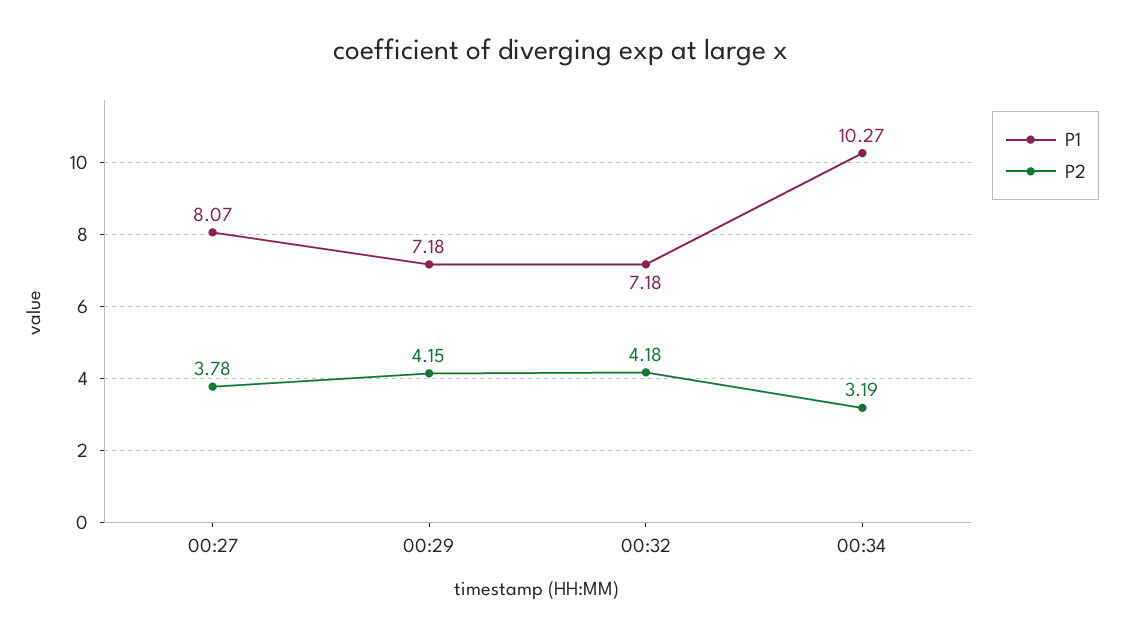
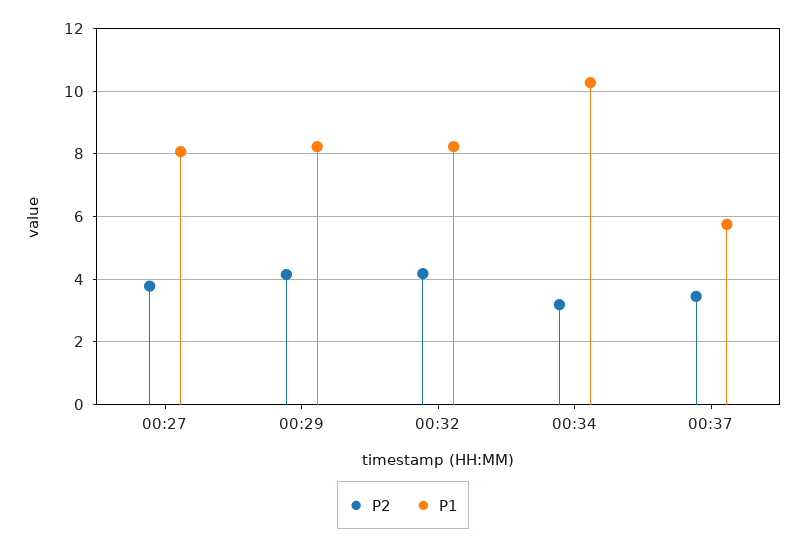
P1, 00:29: 7.18 -> 8.2
P1, 00:32: 7.18 -> 8.2
P2, 00:37: none -> 3.4
P1, 00:37: none -> 5.8

